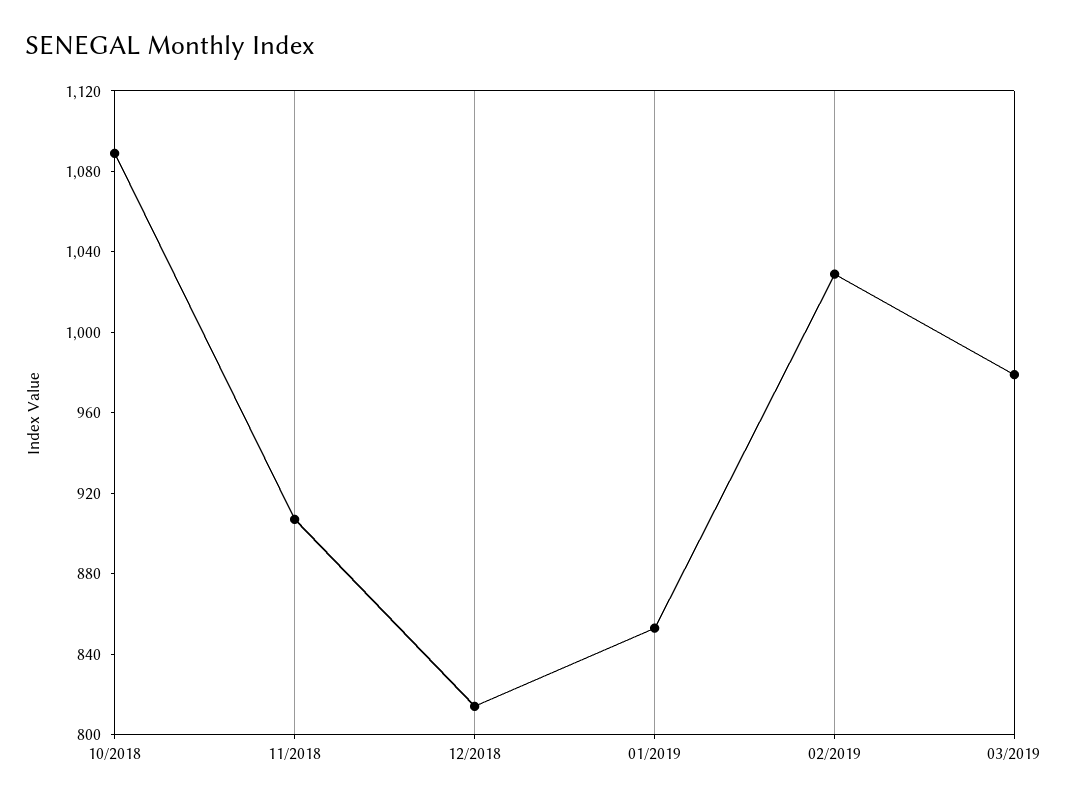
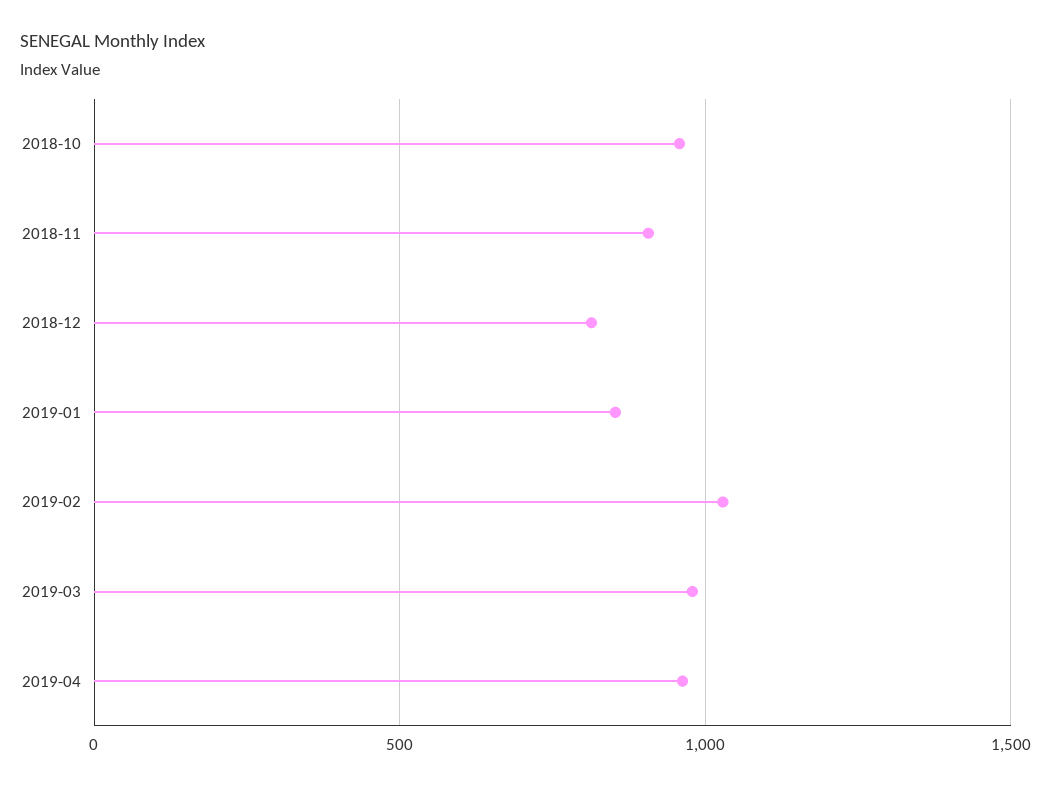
10/2018: 1090 -> 950
2019-04: none -> 950

